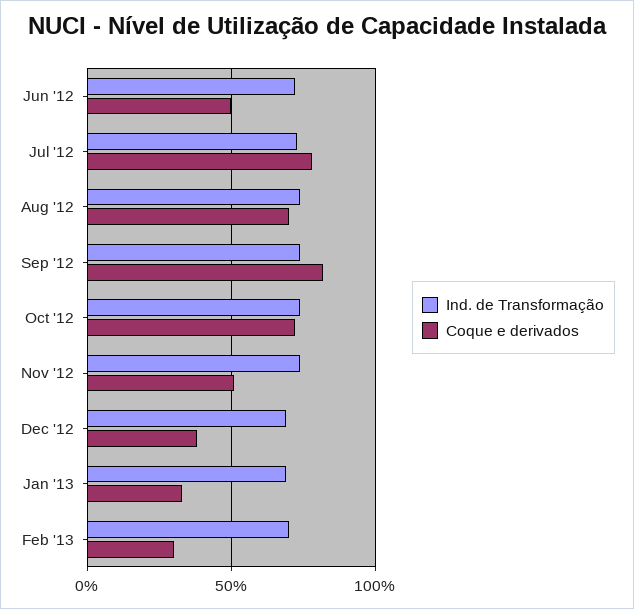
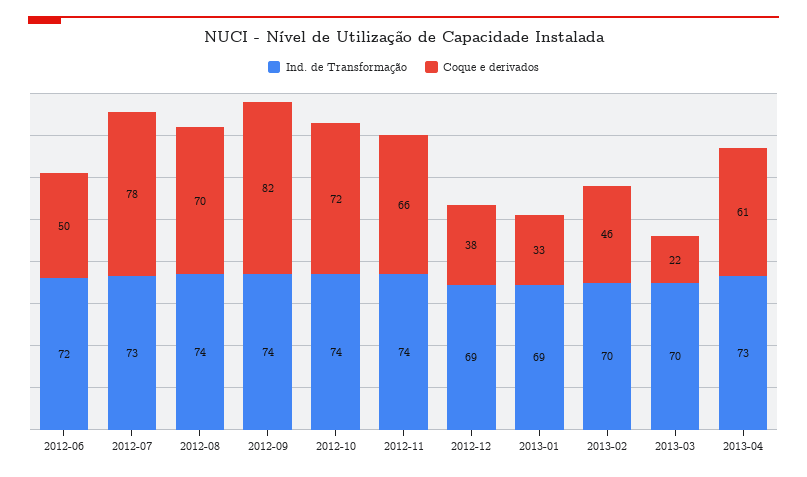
Coque e derivados, Nov '12: 50 -> 66
Coque e derivados, Feb '13: 30 -> 46
Ind. de Transformação, 2013-03: none -> 70
Coque e derivados, 2013-03: none -> 22
Ind. de Transformação, 2013-04: none -> 73
Coque e derivados, 2013-04: none -> 61

